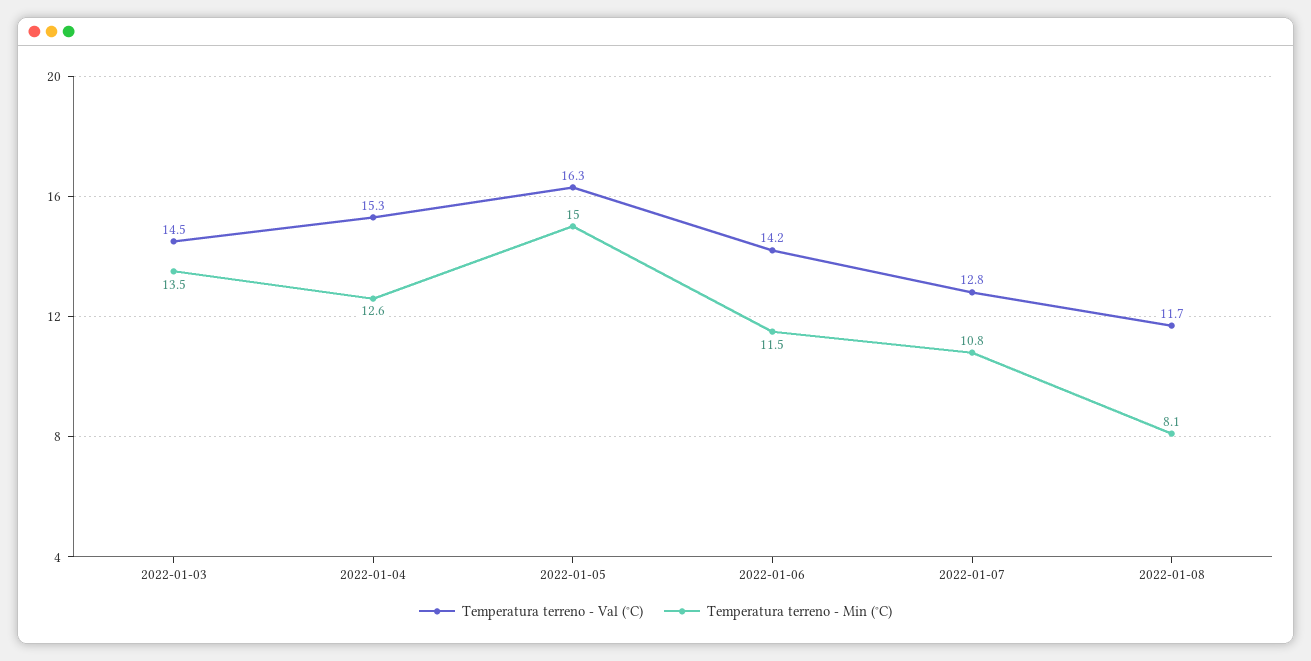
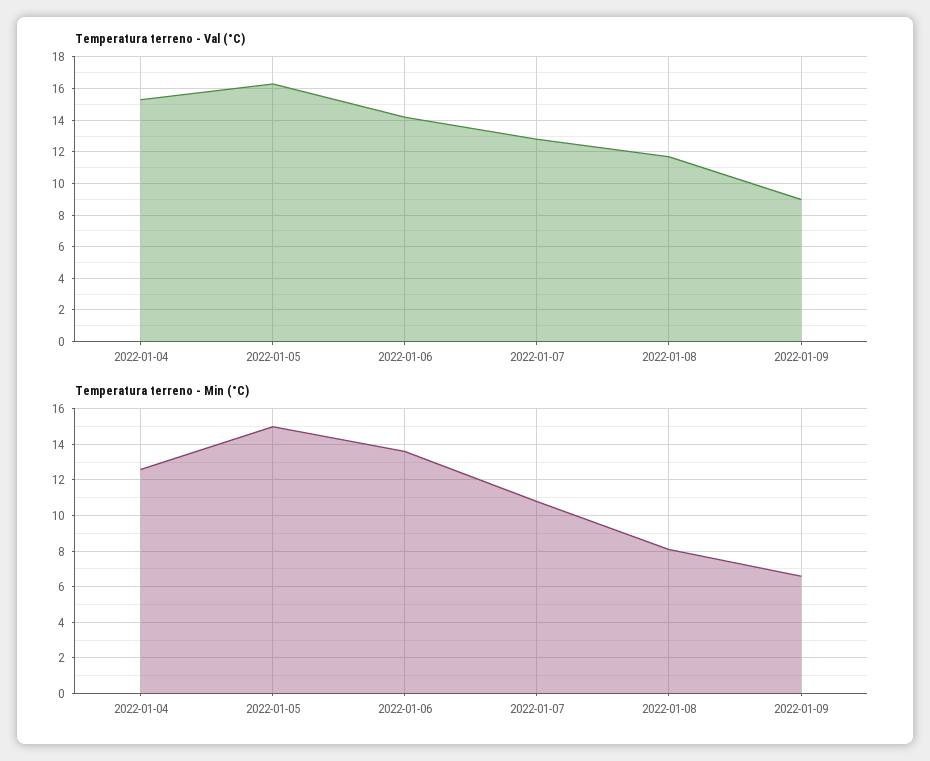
Temperatura terreno - Val (°C), 2022-01-03: 14.5 -> none
Temperatura terreno - Min (°C), 2022-01-03: 13.5 -> none
Temperatura terreno - Min (°C), 2022-01-06: 11.5 -> 13.5
Temperatura terreno - Val (°C), 2022-01-09: none -> 9
Temperatura terreno - Min (°C), 2022-01-09: none -> 6.5

